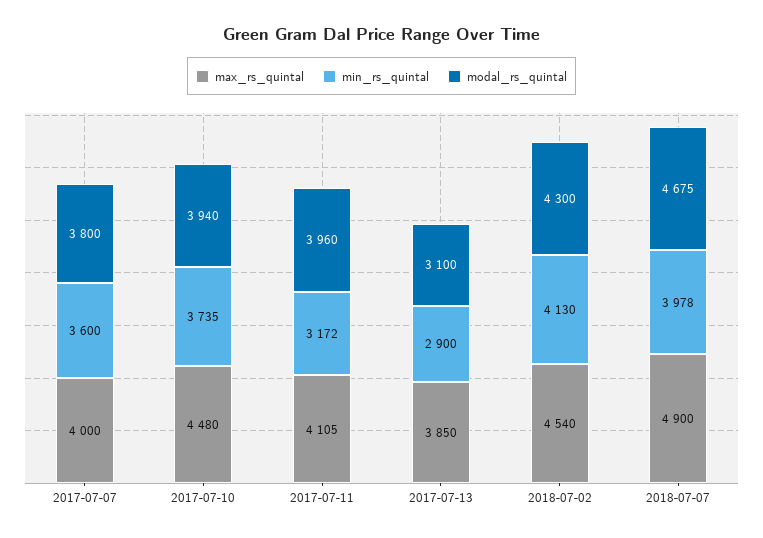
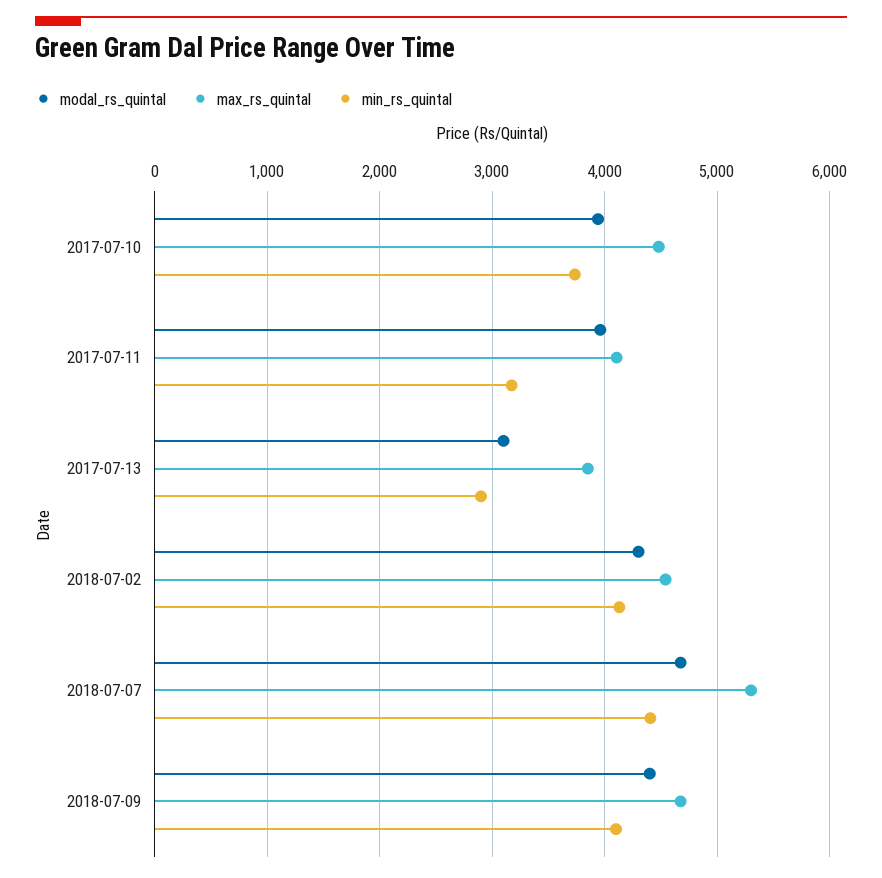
max_rs_quintal, 2017-07-07: 4000 -> none
min_rs_quintal, 2017-07-07: 3600 -> none
modal_rs_quintal, 2017-07-07: 3800 -> none
max_rs_quintal, 2018-07-07: 4900 -> 5300
min_rs_quintal, 2018-07-07: 3978 -> 4400
modal_rs_quintal, 2018-07-09: none -> 4400
max_rs_quintal, 2018-07-09: none -> 4700
min_rs_quintal, 2018-07-09: none -> 4100

